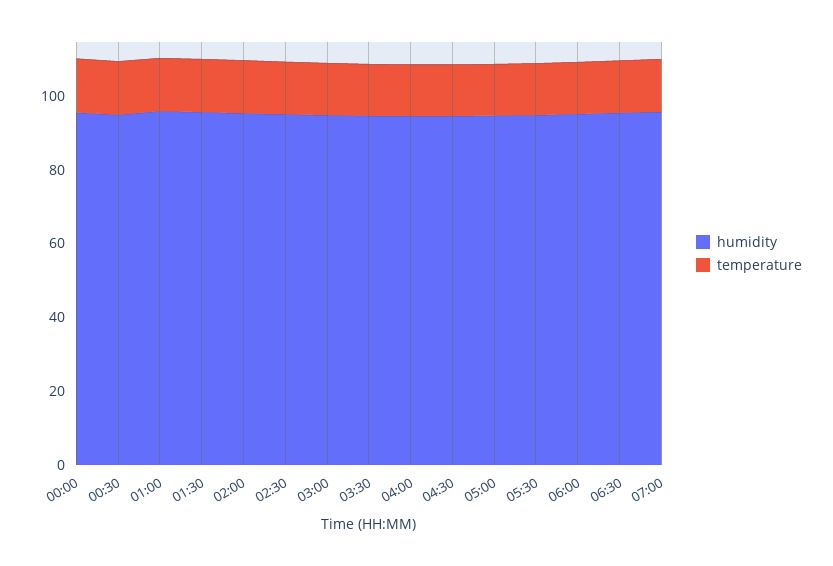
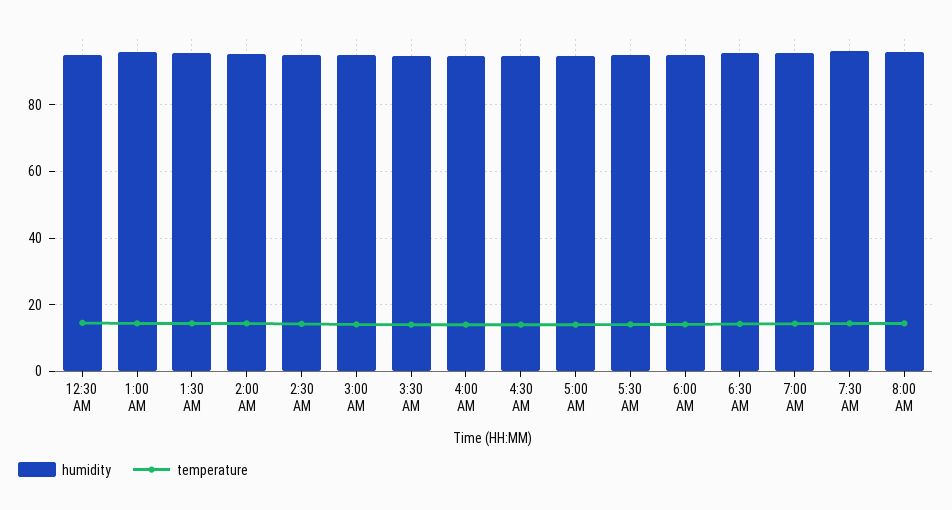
humidity, 00:00: 95 -> none
temperature, 00:00: 15 -> none
humidity, 7:30 AM: none -> 96
temperature, 7:30 AM: none -> 14
humidity, 8:00 AM: none -> 96
temperature, 8:00 AM: none -> 14

